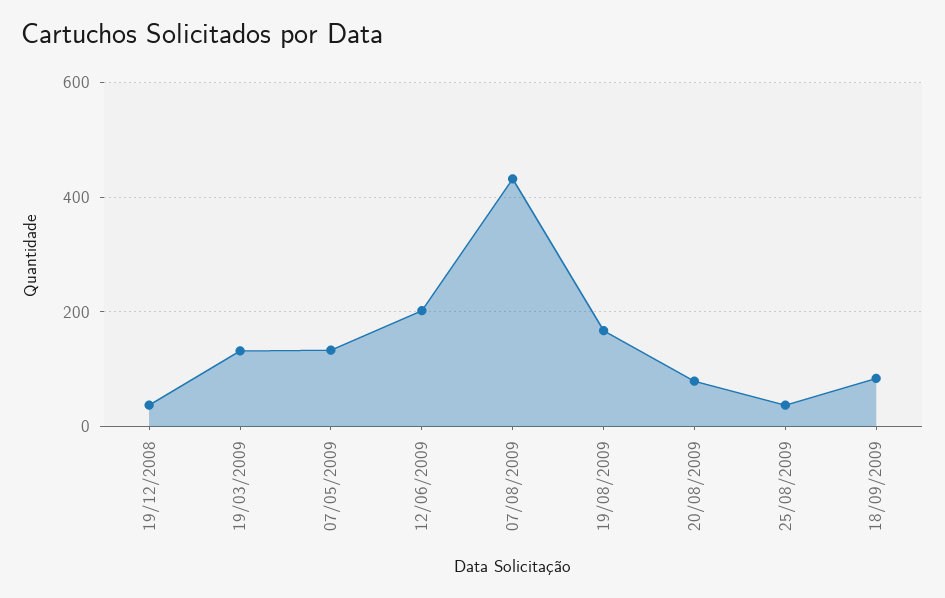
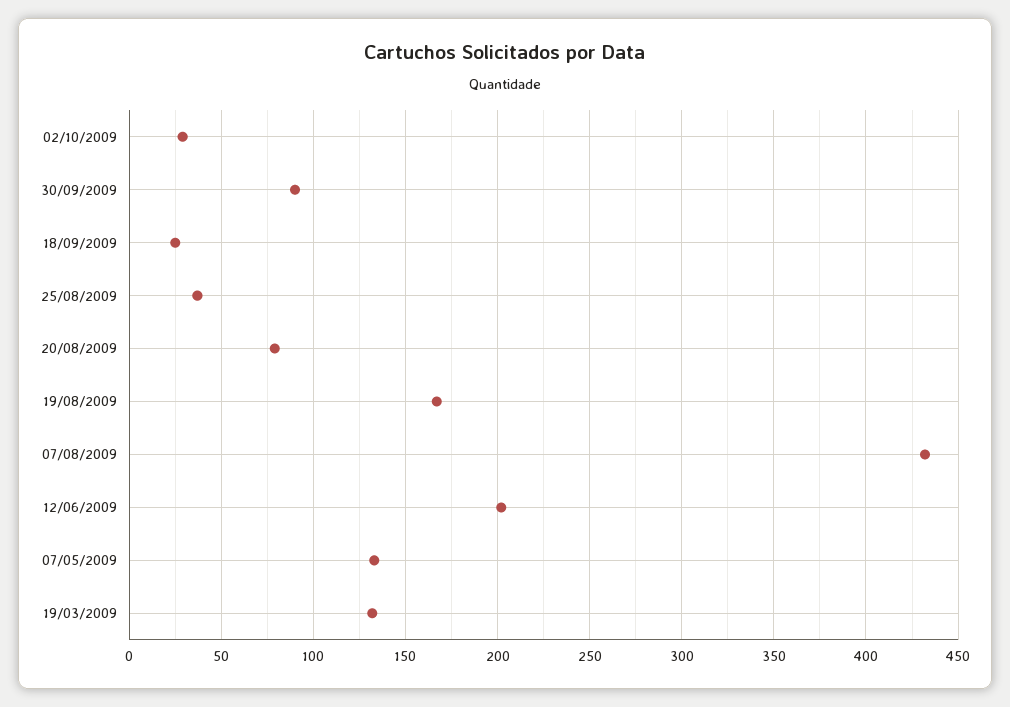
19/12/2008: 40 -> none
18/09/2009: 80 -> 25
02/10/2009: none -> 30
30/09/2009: none -> 90

